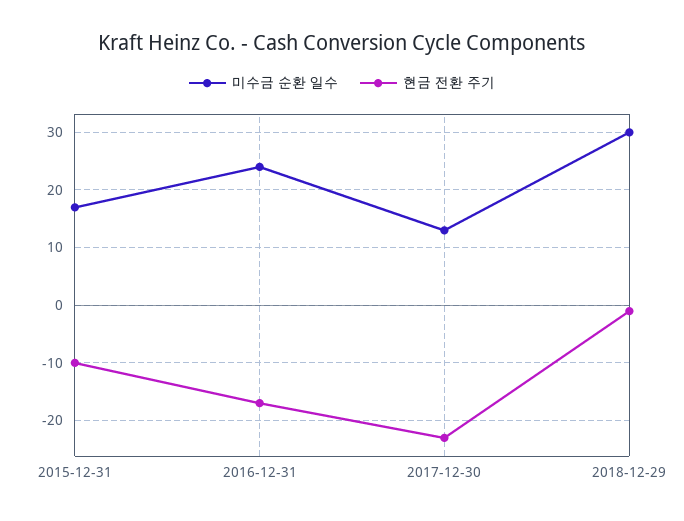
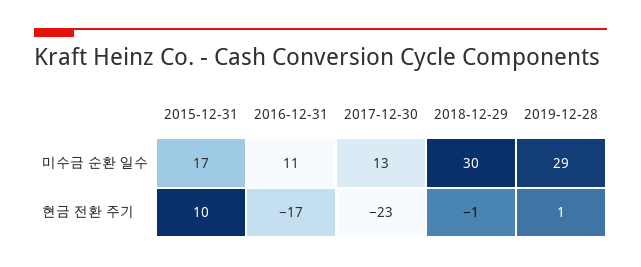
현금 전환 주기, 2015-12-31: -10 -> 10
미수금 순환 일수, 2016-12-31: 25 -> 11
미수금 순환 일수, 2019-12-28: none -> 29
현금 전환 주기, 2019-12-28: none -> 1

